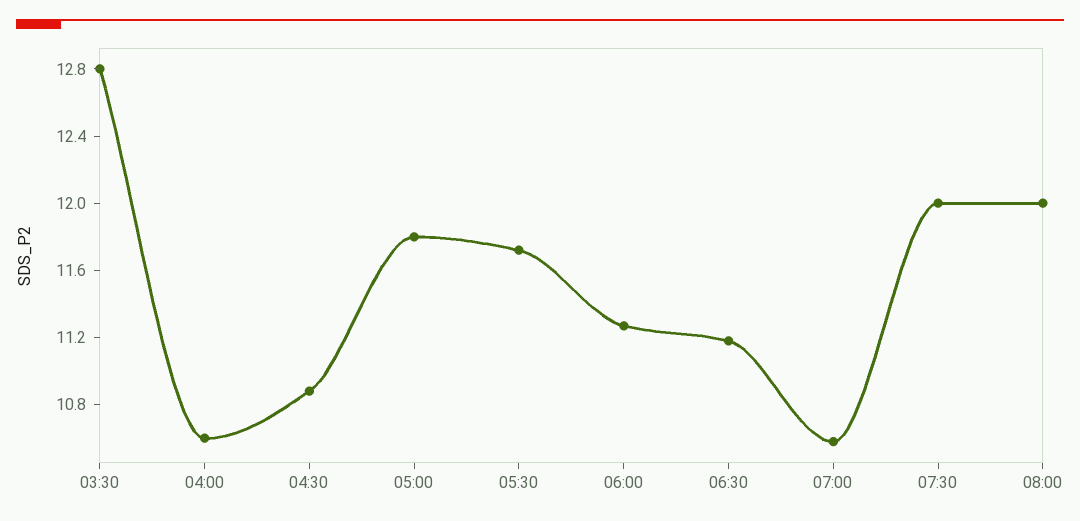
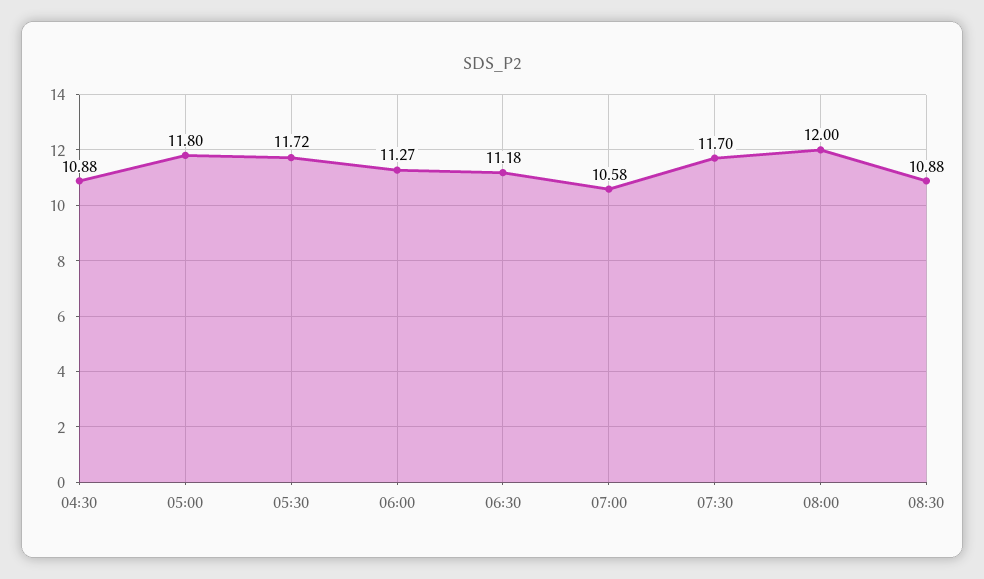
03:30: 12.8 -> none
04:00: 10.6 -> none
07:30: 12 -> 11.7
08:30: none -> 10.88

